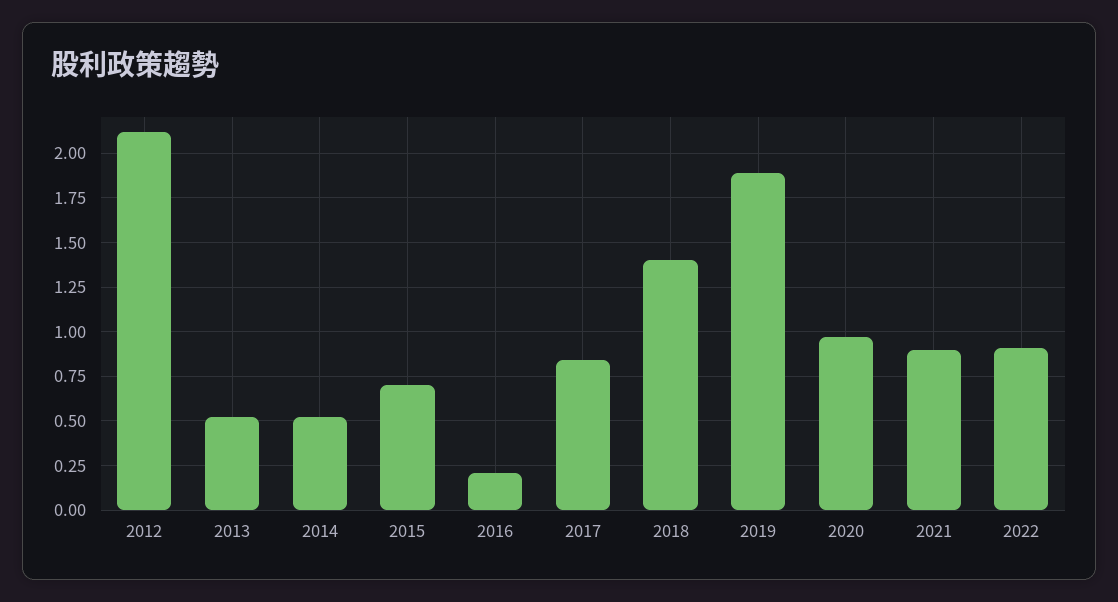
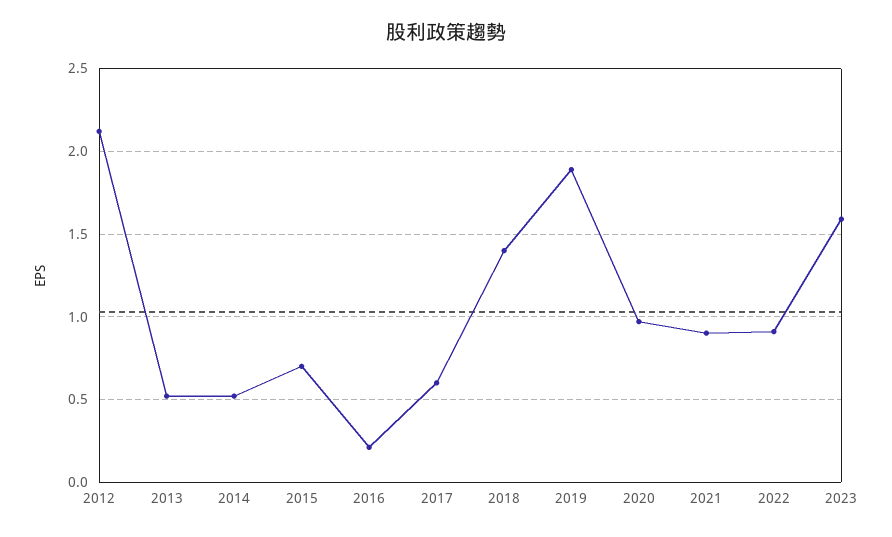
2017: 0.85 -> 0.6
2023: none -> 1.6

